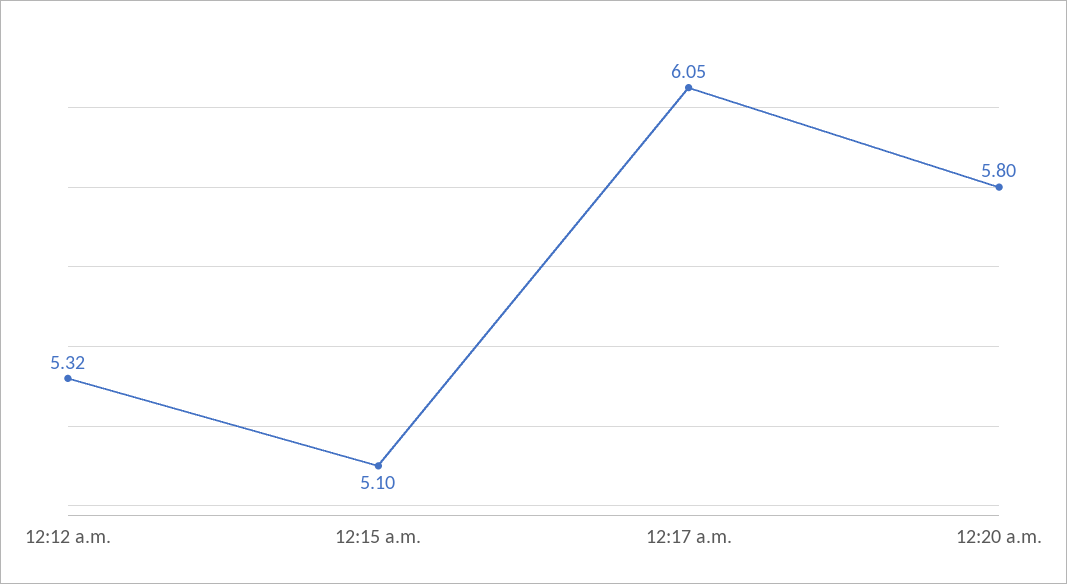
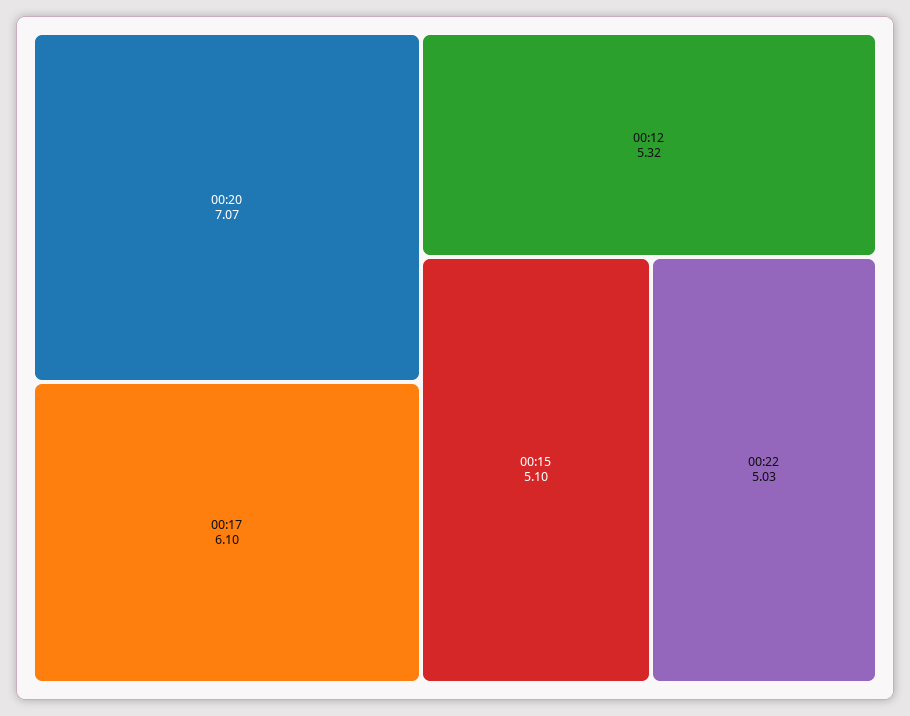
12:17 a.m.: 6.05 -> 6.1
12:20 a.m.: 5.8 -> 7.07
00:22: none -> 5.03

